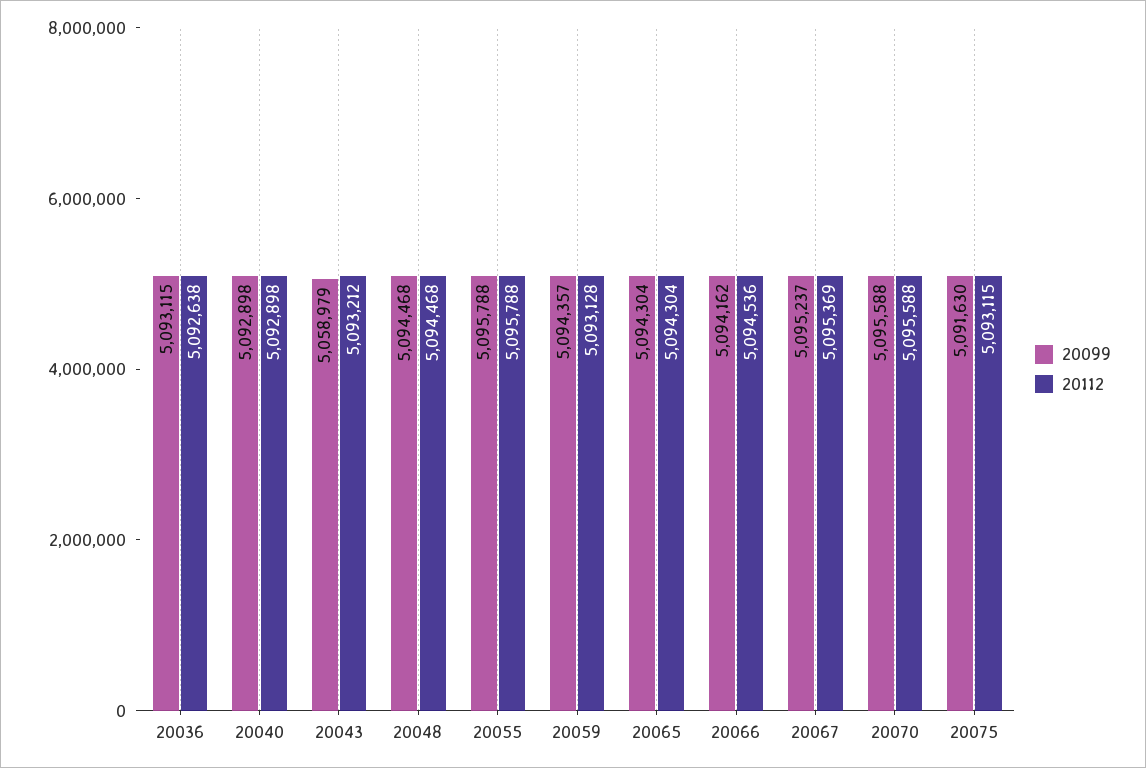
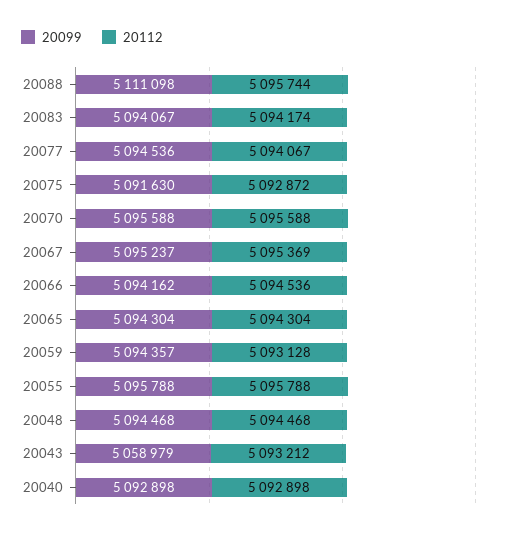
20099, 20036: 5093115 -> none
20112, 20036: 5092638 -> none
20112, 20075: 5093115 -> 5092872
20099, 20088: none -> 5111098
20112, 20088: none -> 5095744
20099, 20083: none -> 5094067
20112, 20083: none -> 5094174
20099, 20077: none -> 5094536
20112, 20077: none -> 5094067

